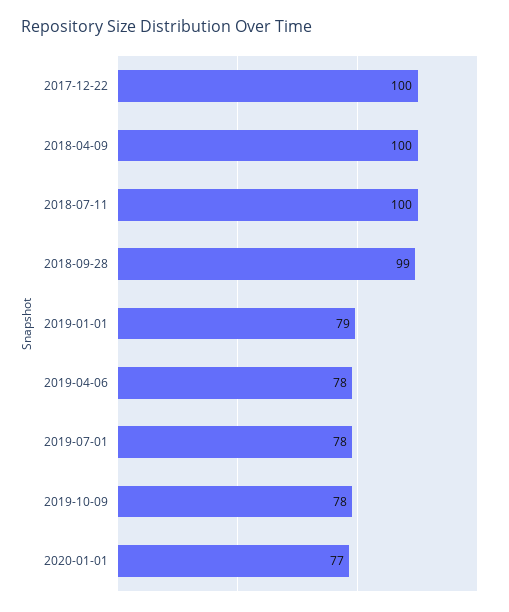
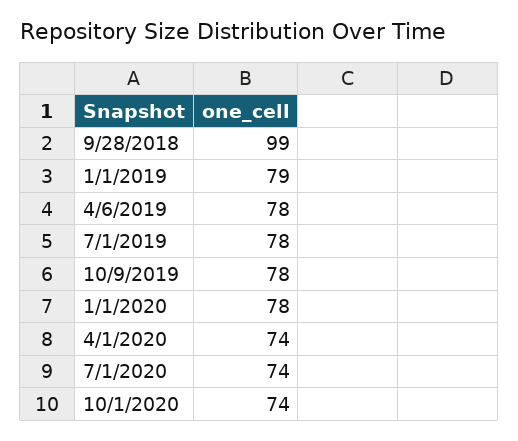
2017-12-22: 100 -> none
2018-04-09: 100 -> none
2018-07-11: 100 -> none
2020-01-01: 77 -> 78
4/1/2020: none -> 74
7/1/2020: none -> 74
10/1/2020: none -> 74

